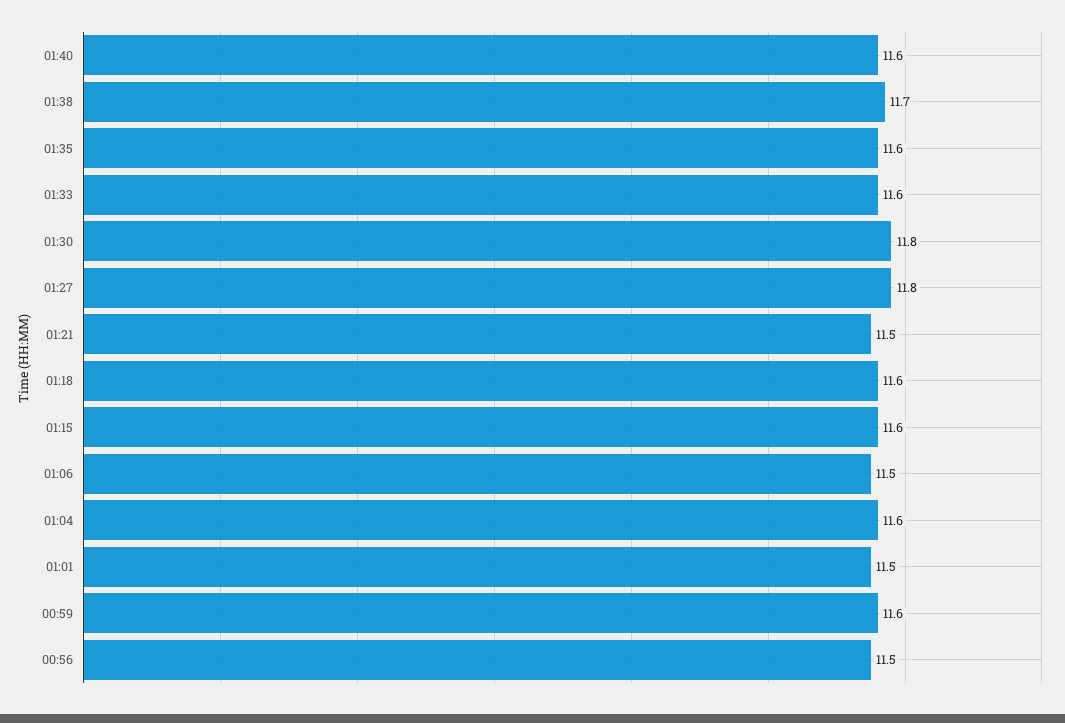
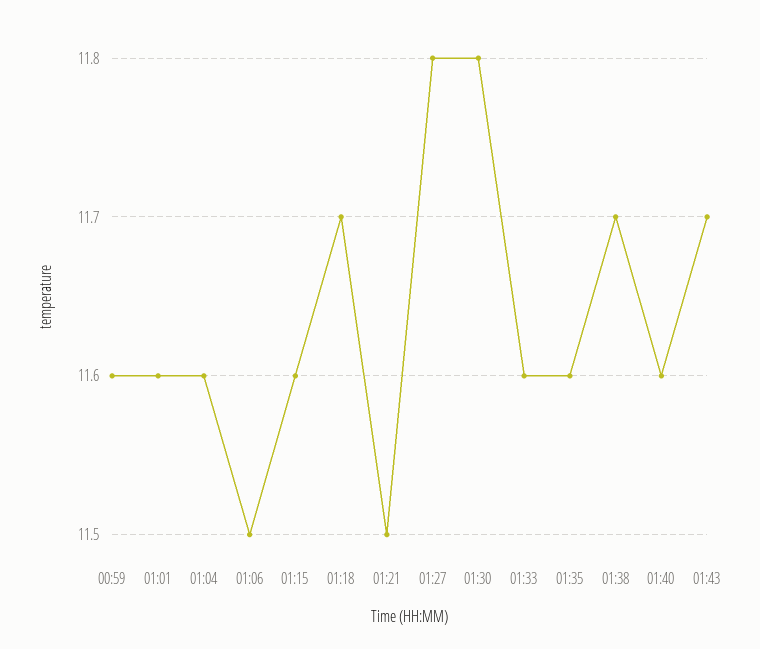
01:18: 11.6 -> 11.7
01:01: 11.5 -> 11.6
00:56: 11.5 -> none
01:43: none -> 11.7

